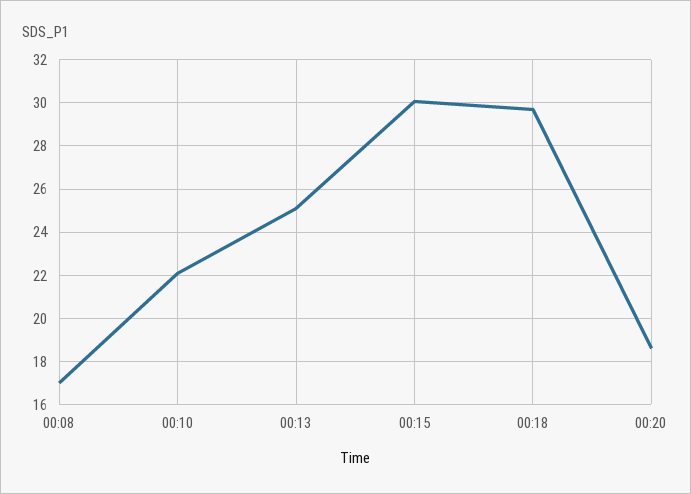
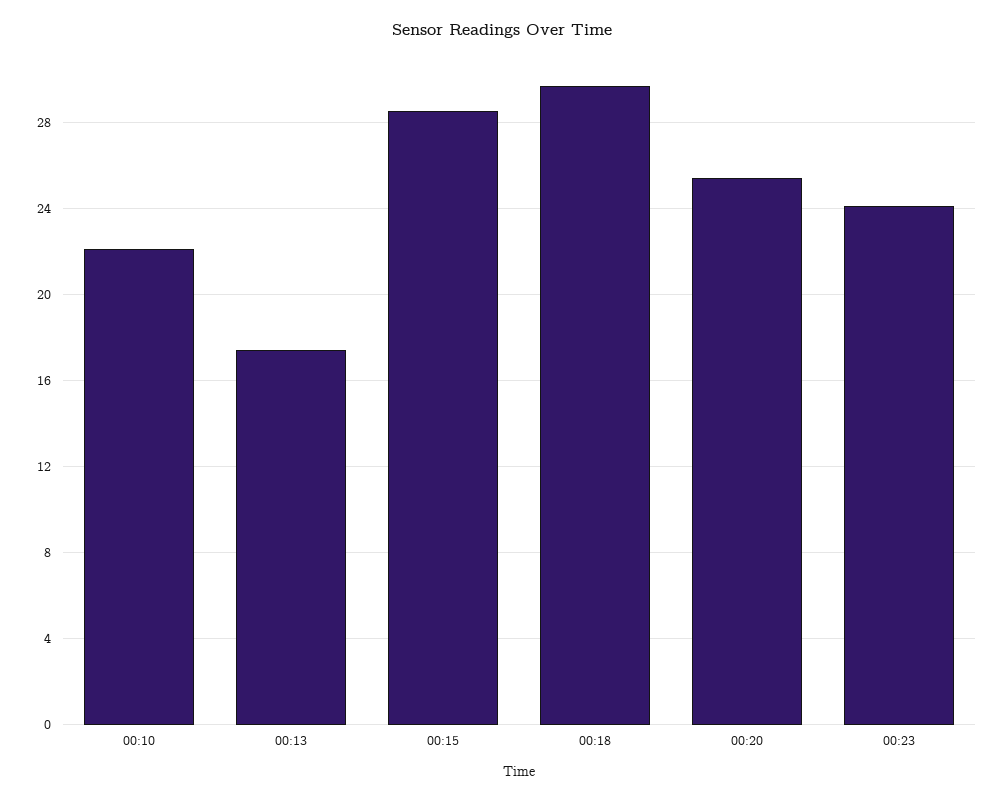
00:08: 17 -> none
00:13: 25 -> 17.5
00:15: 30 -> 28.5
00:20: 18.5 -> 25.5
00:23: none -> 24

